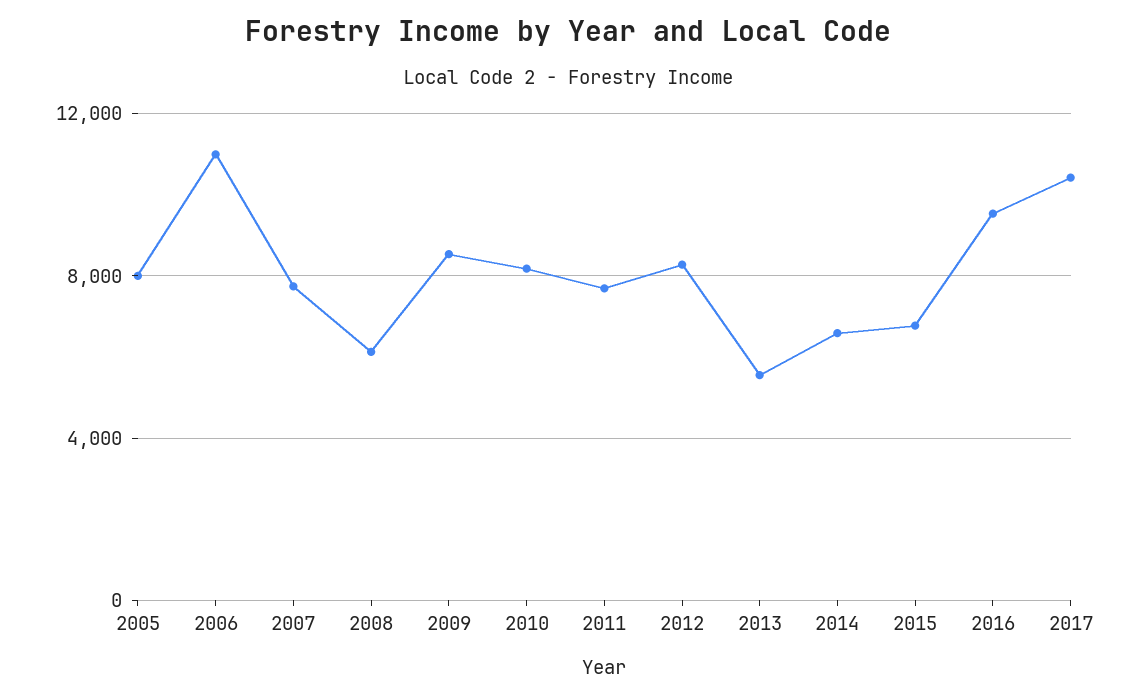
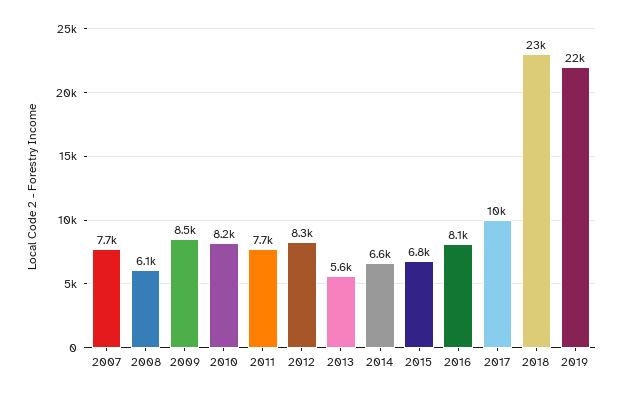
2005: 8000 -> none
2006: 11000 -> none
2016: 9500 -> 8100
2018: none -> 23000
2019: none -> 22000

